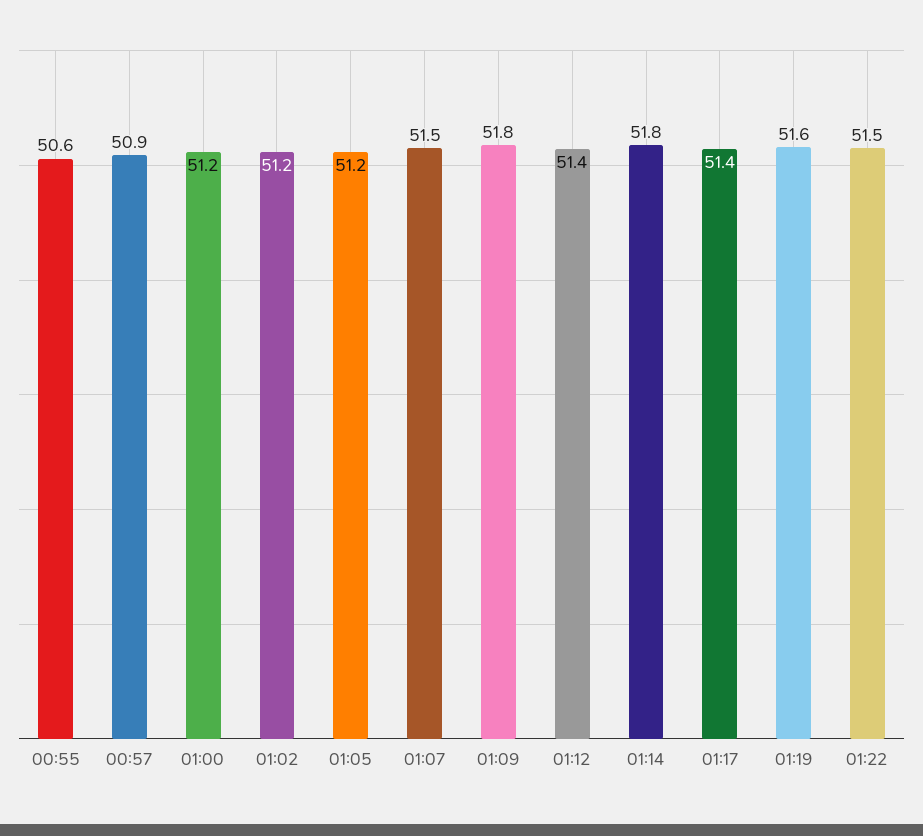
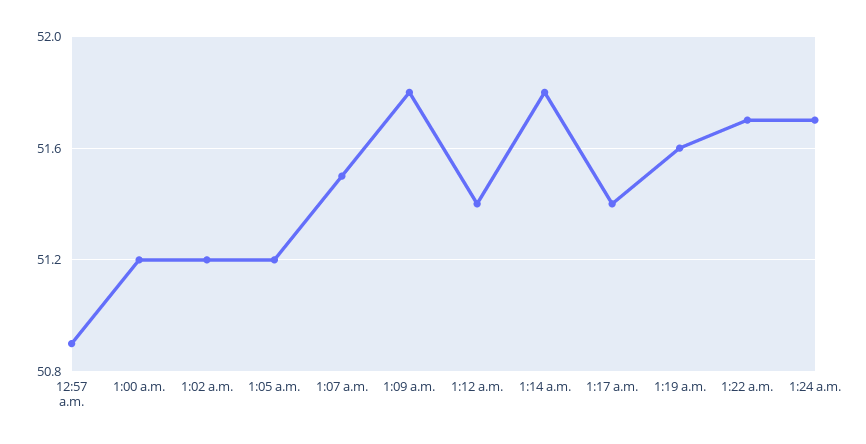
00:55: 50.6 -> none
01:22: 51.5 -> 51.7
1:24 a.m.: none -> 51.7

